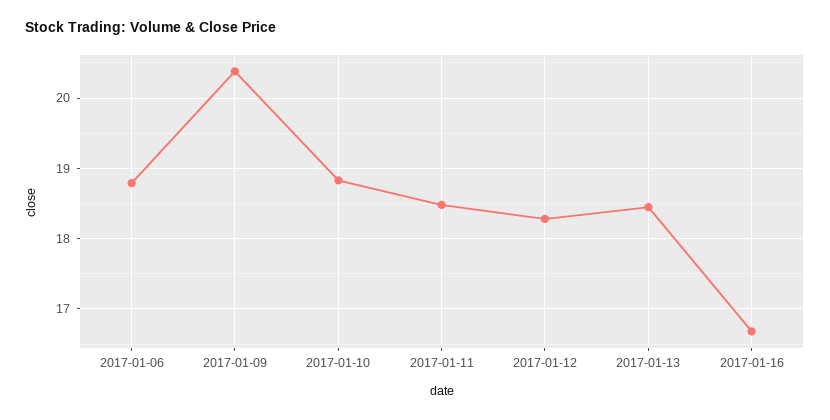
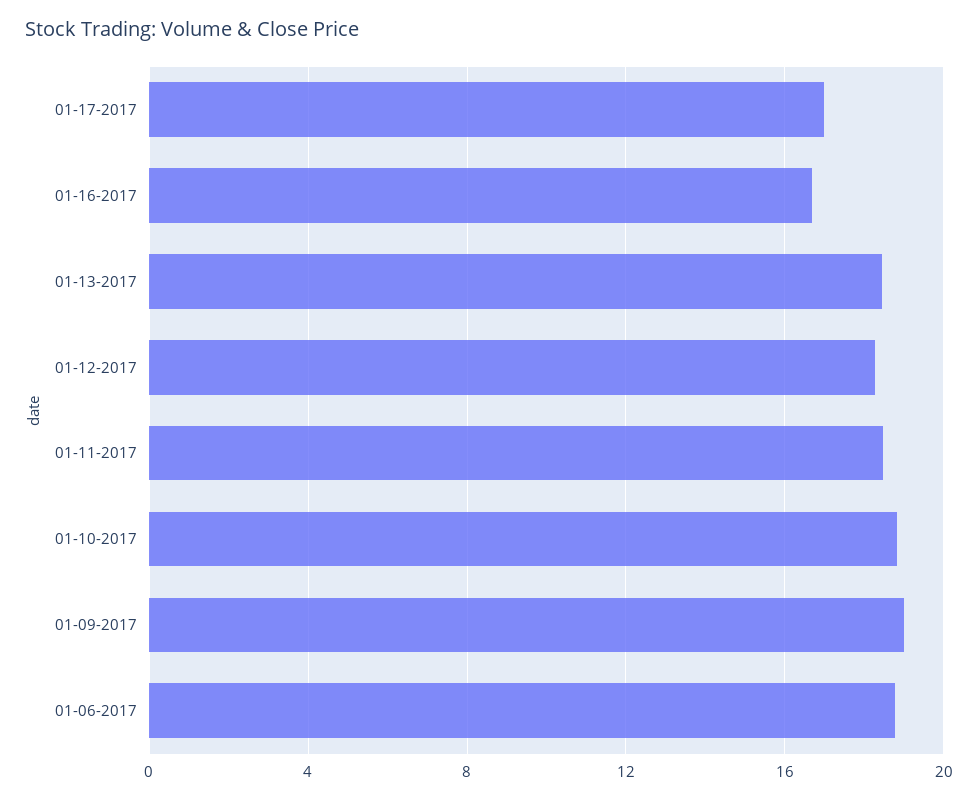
2017-01-09: 20.4 -> 19
01-17-2017: none -> 17

